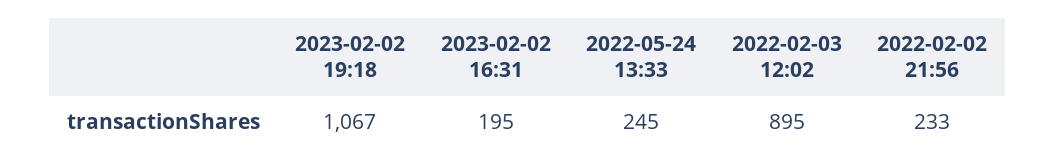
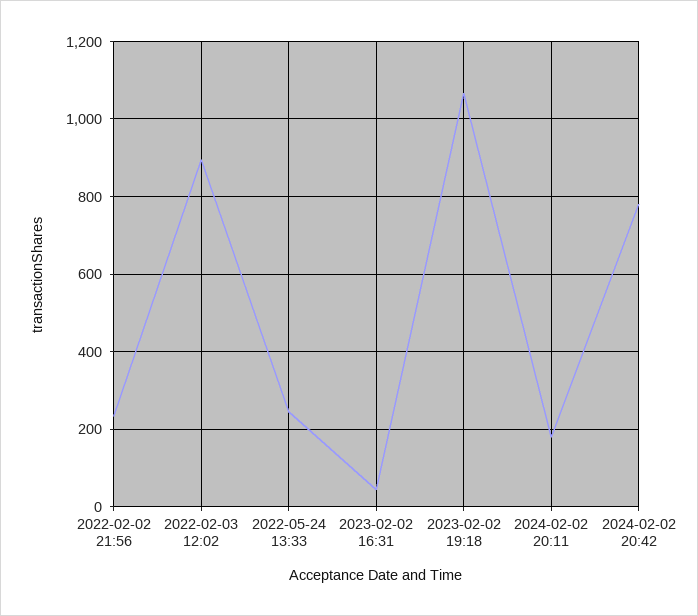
2023-02-02 16:31: 195 -> 40
2024-02-02 20:11: none -> 180
2024-02-02 20:42: none -> 780

